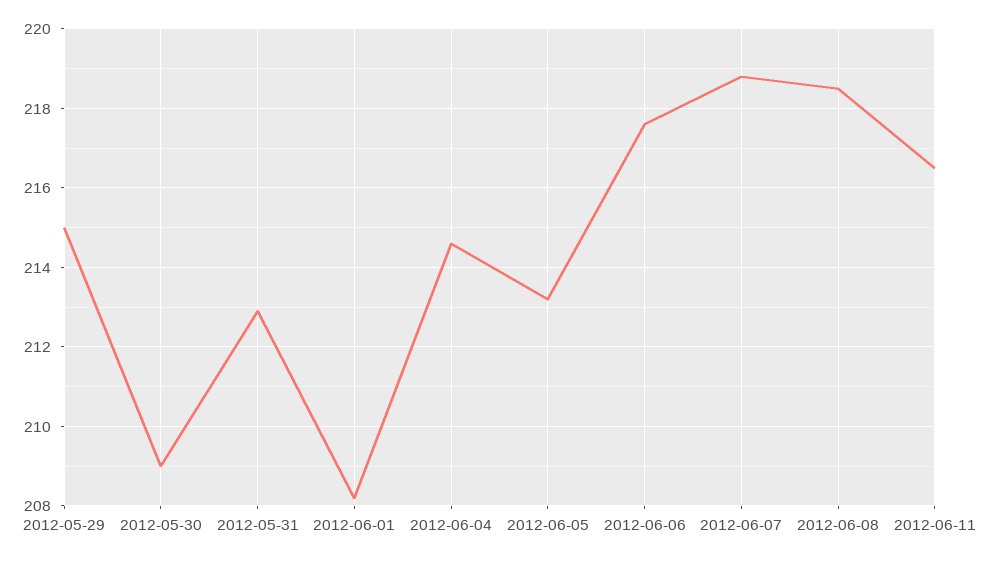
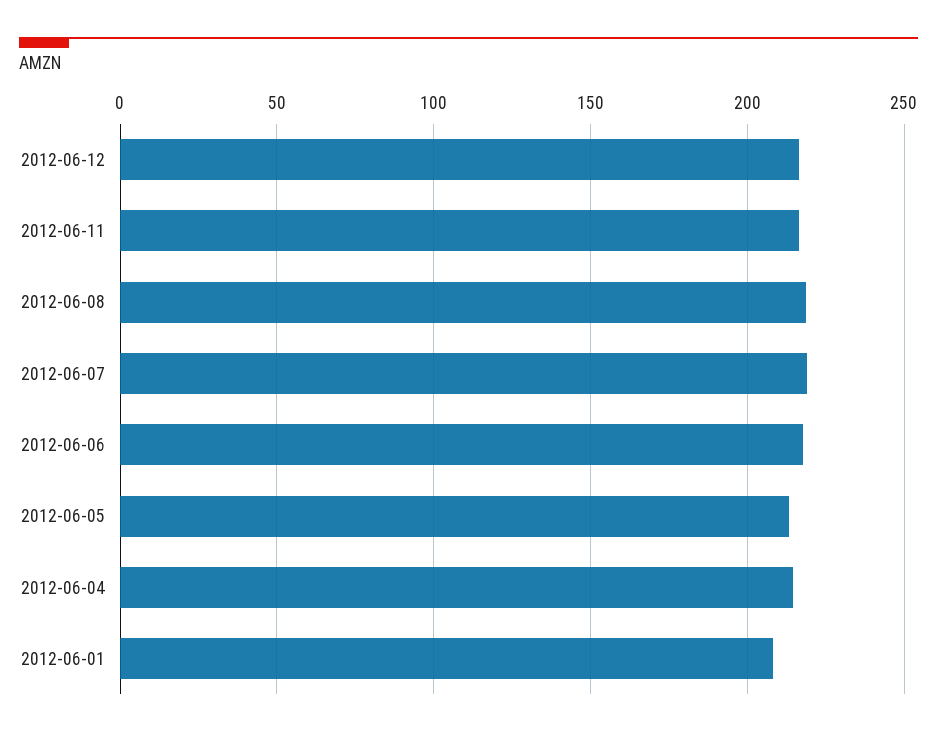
2012-05-29: 215 -> none
2012-05-30: 209 -> none
2012-05-31: 213 -> none
2012-06-12: none -> 215

